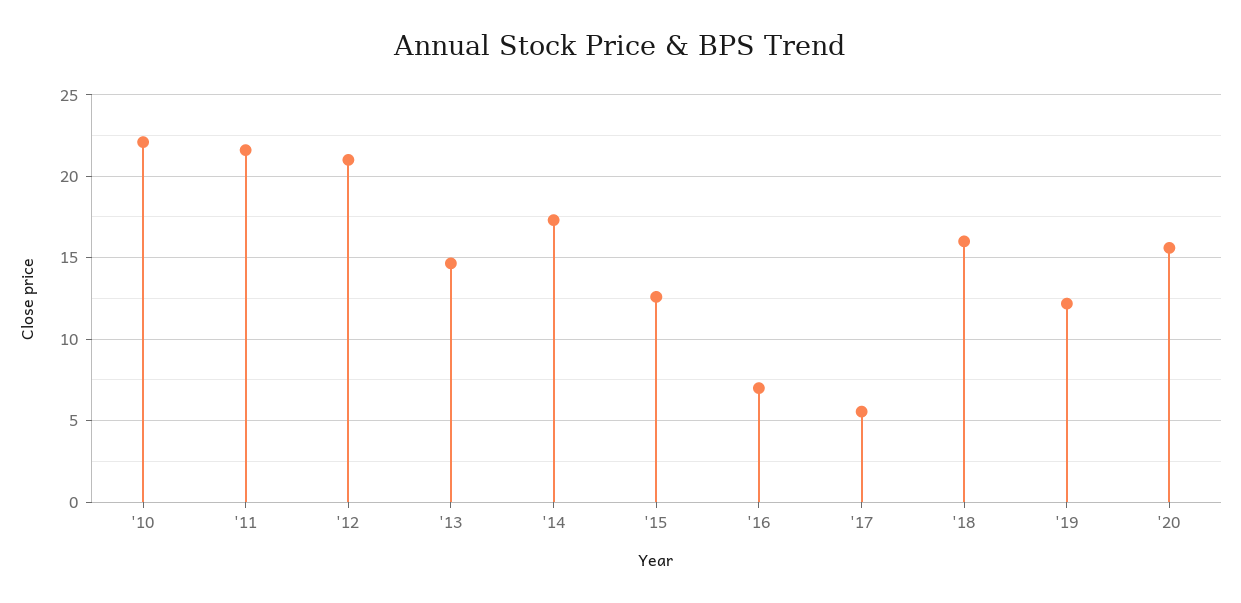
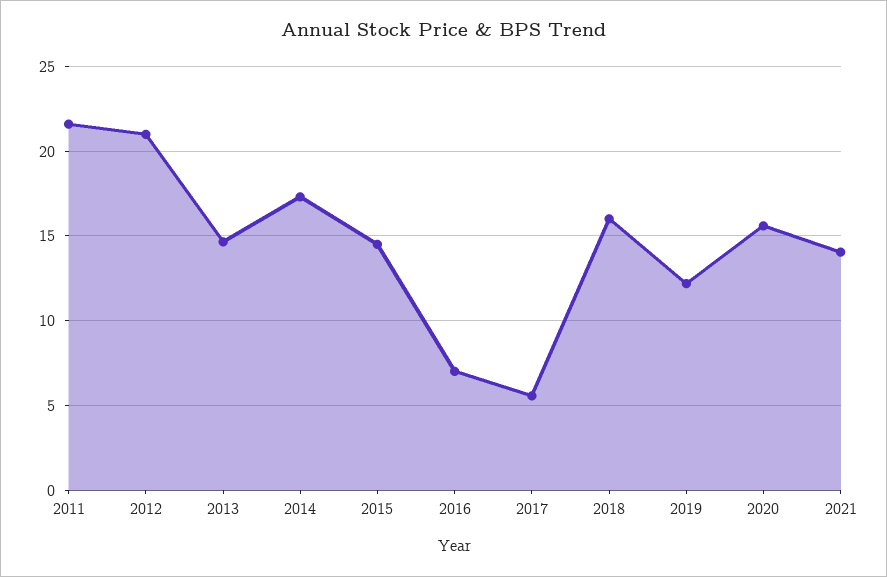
'10: 22 -> none
'15: 12.5 -> 14.5
2021: none -> 14

